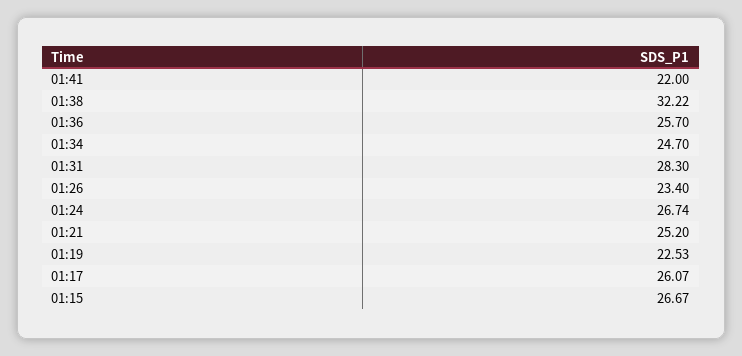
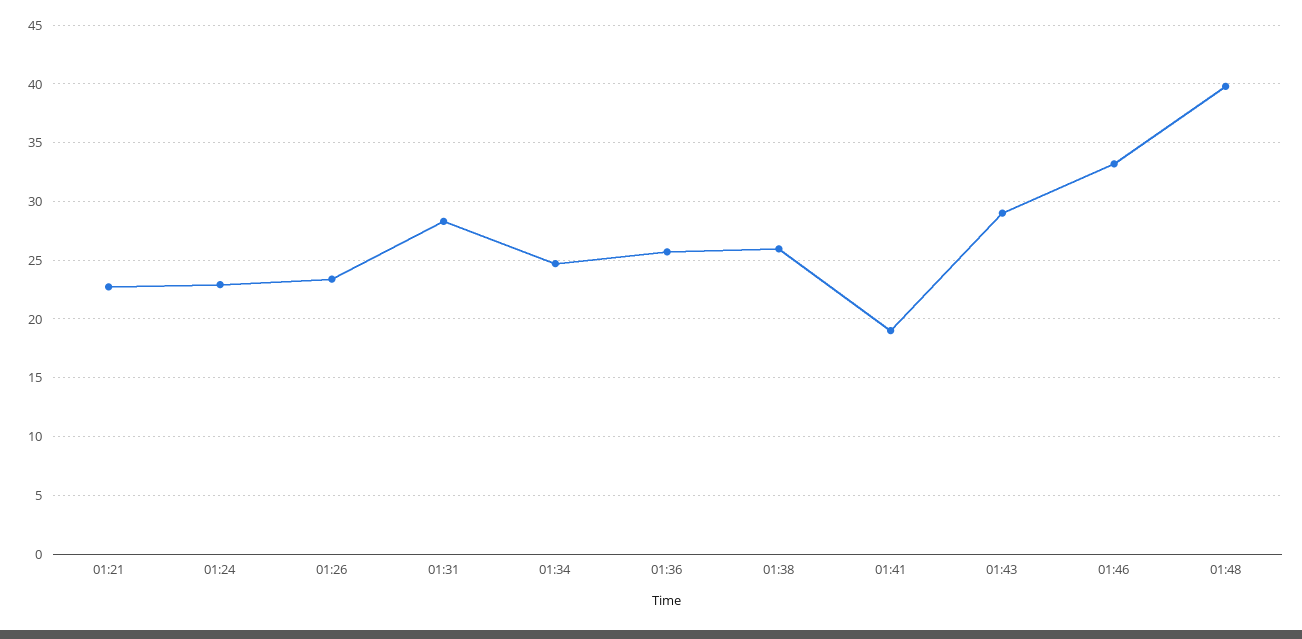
01:41: 22 -> 19
01:38: 32.22 -> 26
01:24: 26.74 -> 23
01:21: 25.2 -> 23
01:19: 22.53 -> none
01:17: 26.07 -> none
01:15: 26.67 -> none
01:43: none -> 29
01:46: none -> 33
01:48: none -> 40

